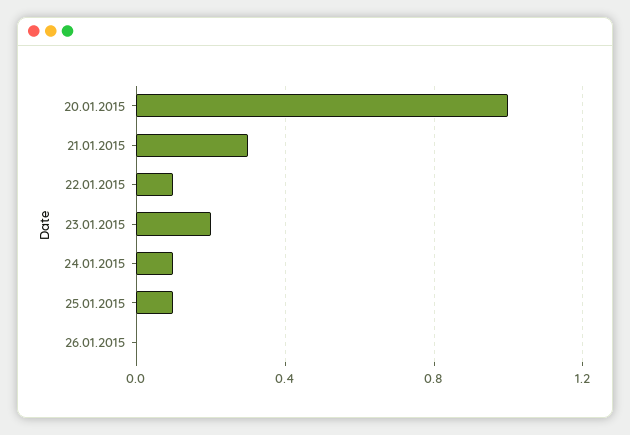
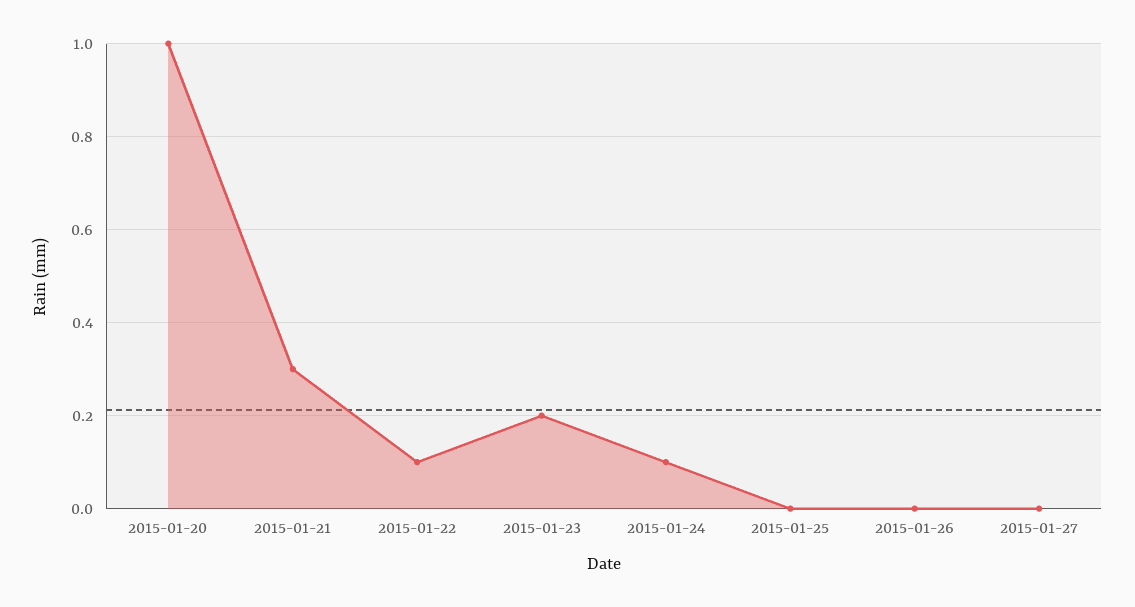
25.01.2015: 0.1 -> 0
2015-01-27: none -> 0

